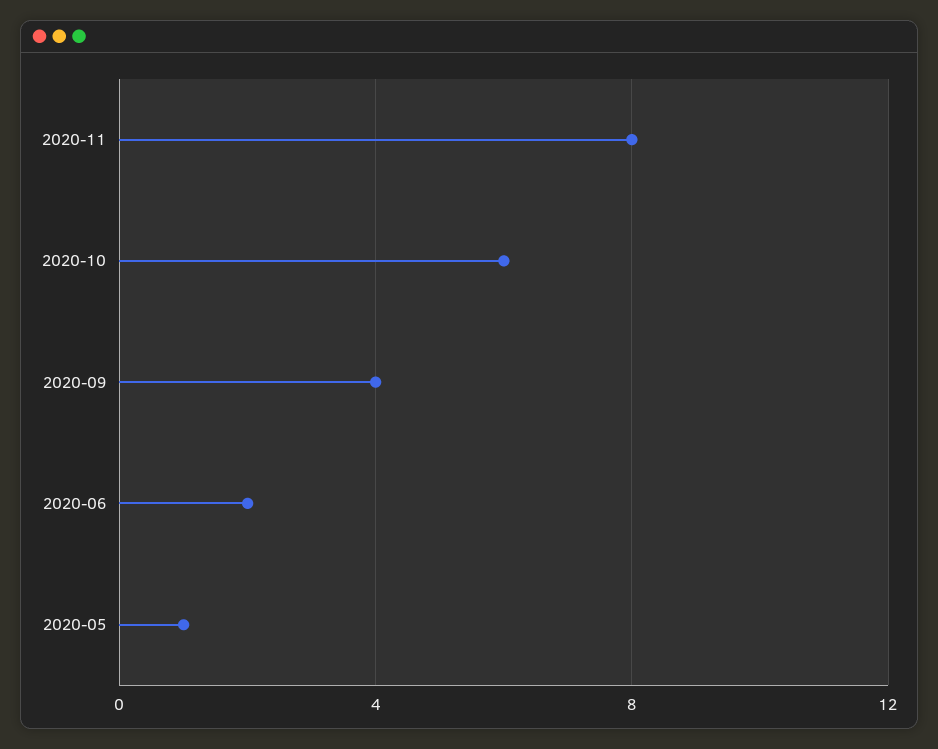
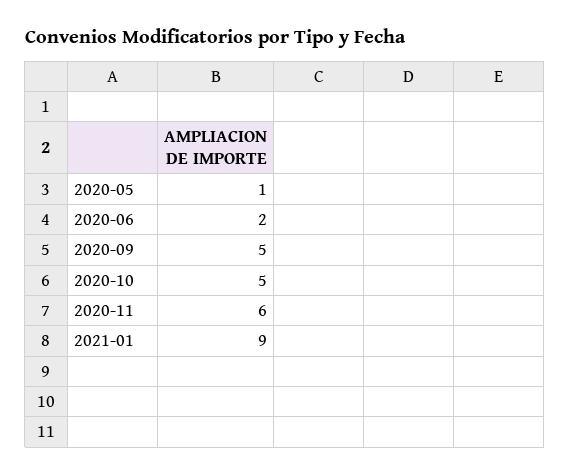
2020-11: 8 -> 6
2020-10: 6 -> 5
2020-09: 4 -> 5
2021-01: none -> 9

